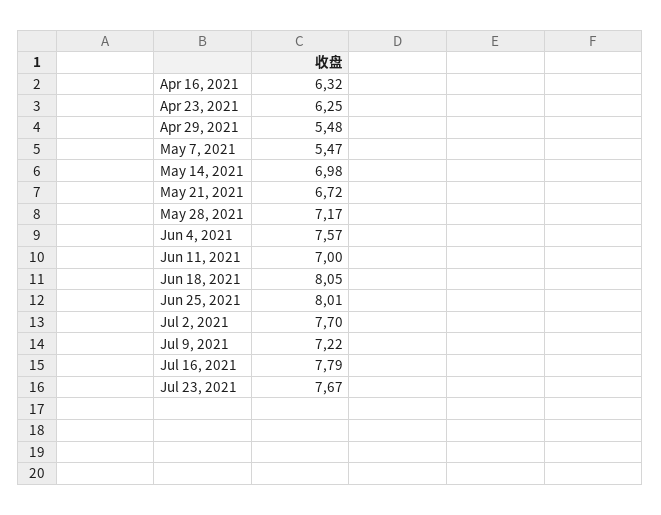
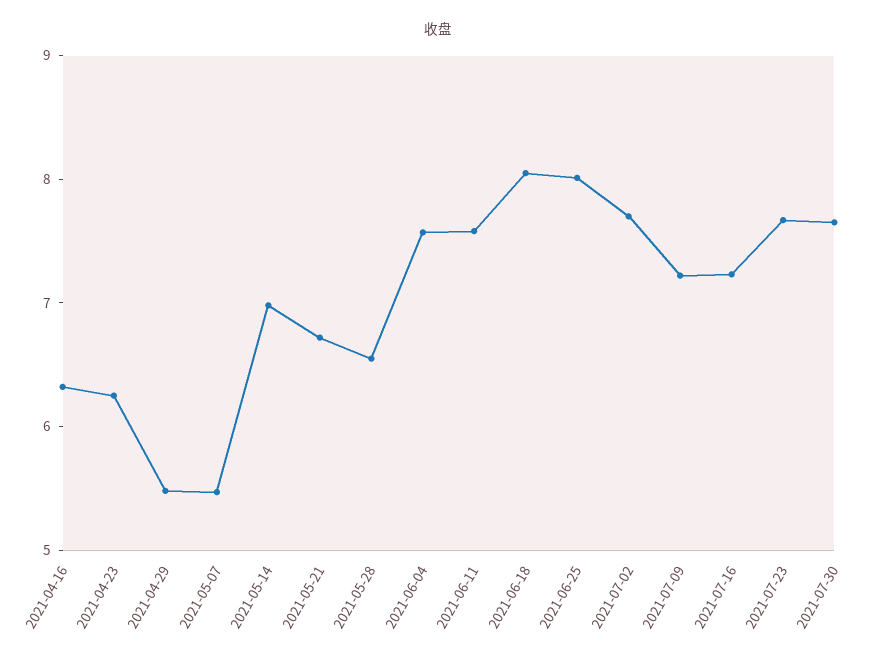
May 28, 2021: 7.17 -> 6.6
Jun 11, 2021: 7 -> 7.6
Jul 16, 2021: 7.79 -> 7.2
2021-07-30: none -> 7.6

